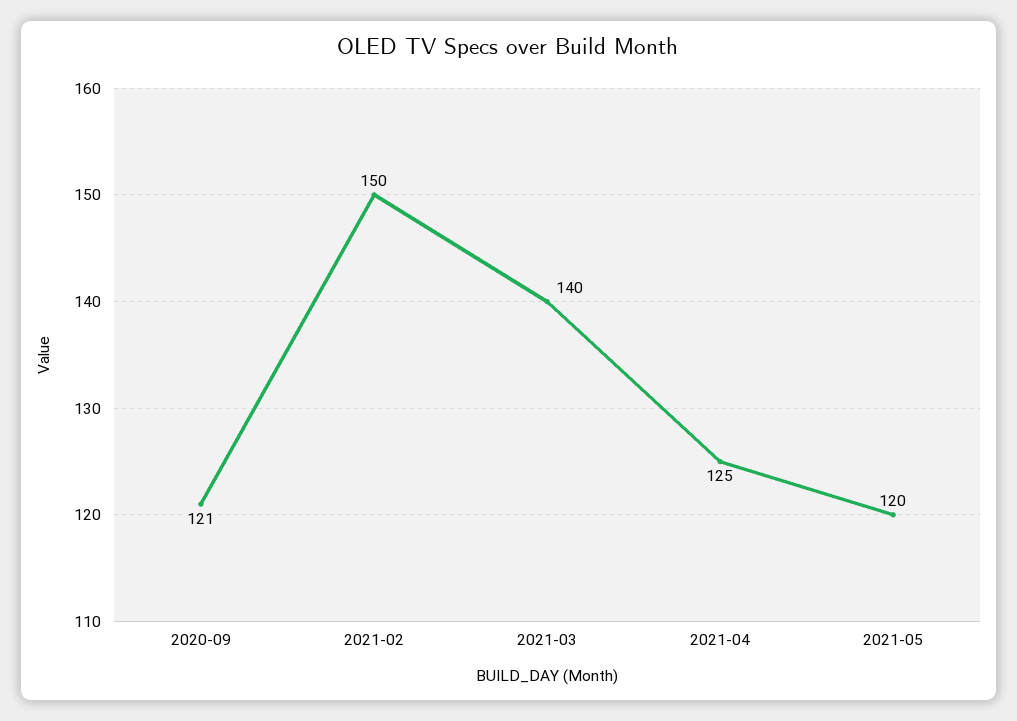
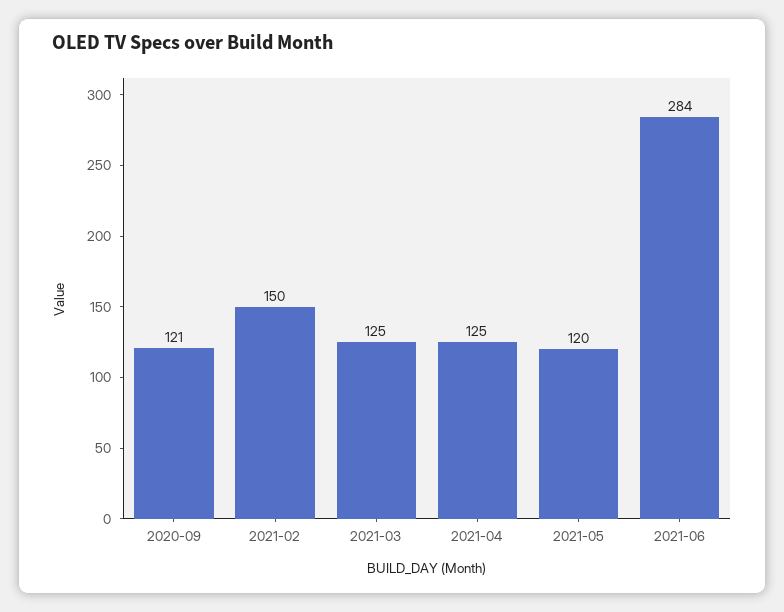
2021-03: 140 -> 125
2021-06: none -> 284

